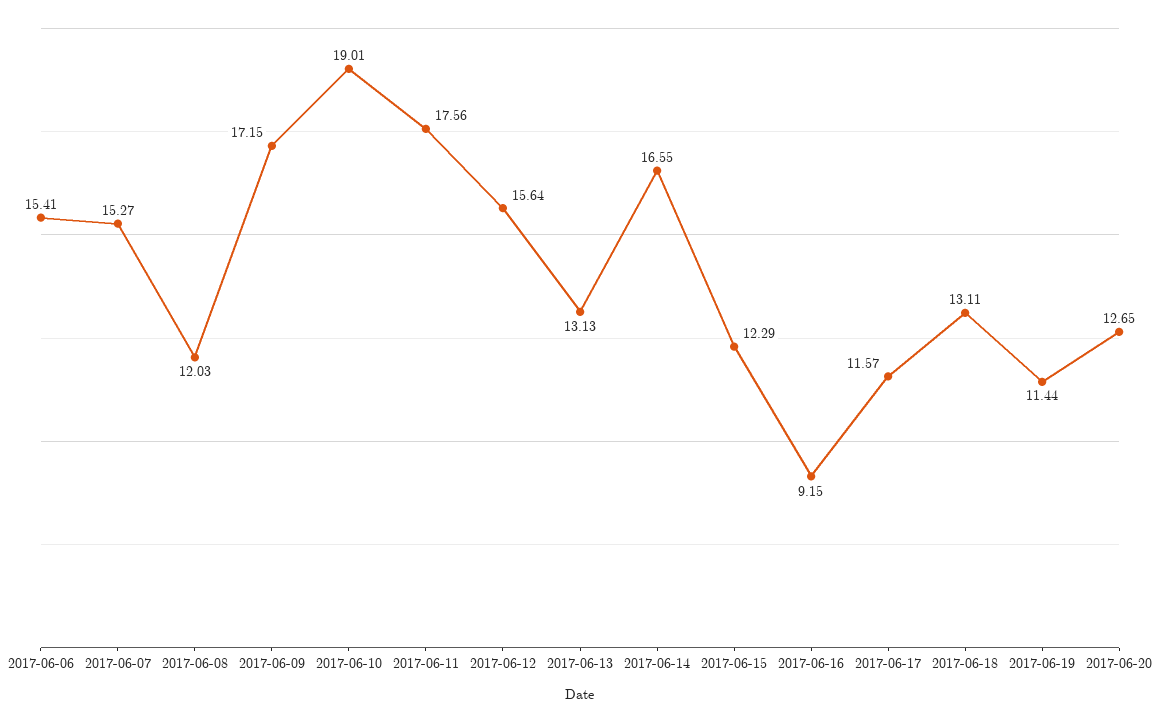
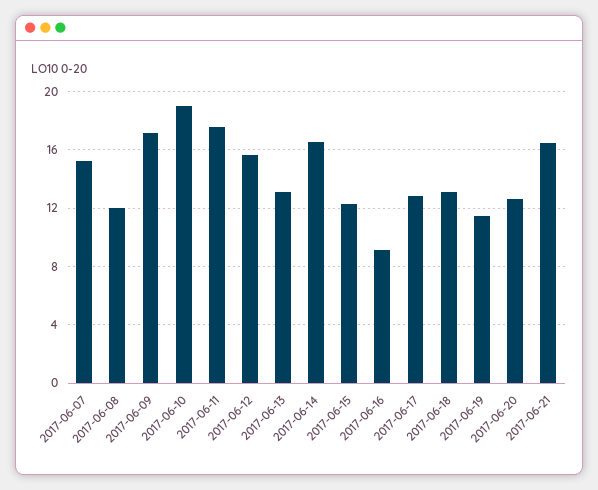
2017-06-06: 15.41 -> none
2017-06-17: 11.57 -> 13
2017-06-21: none -> 16.5

